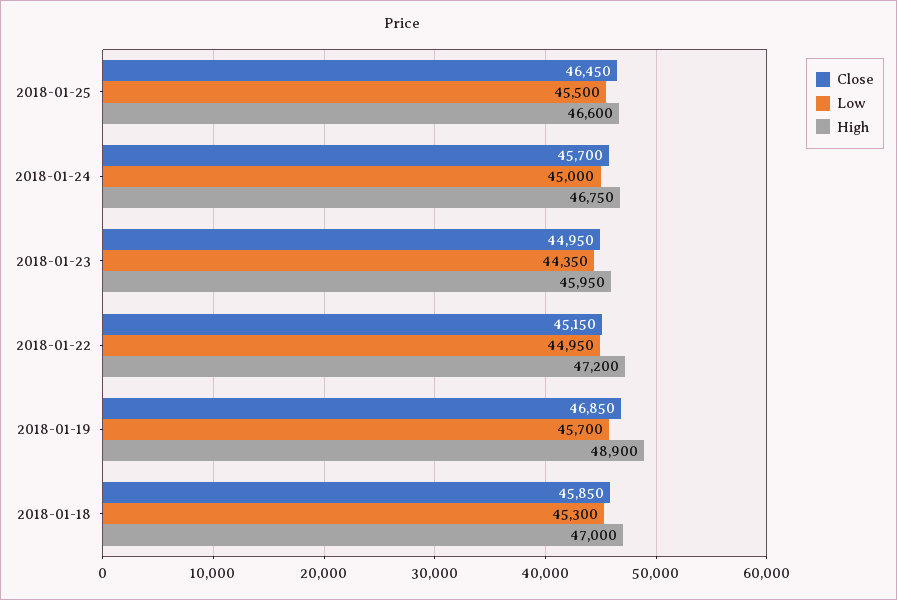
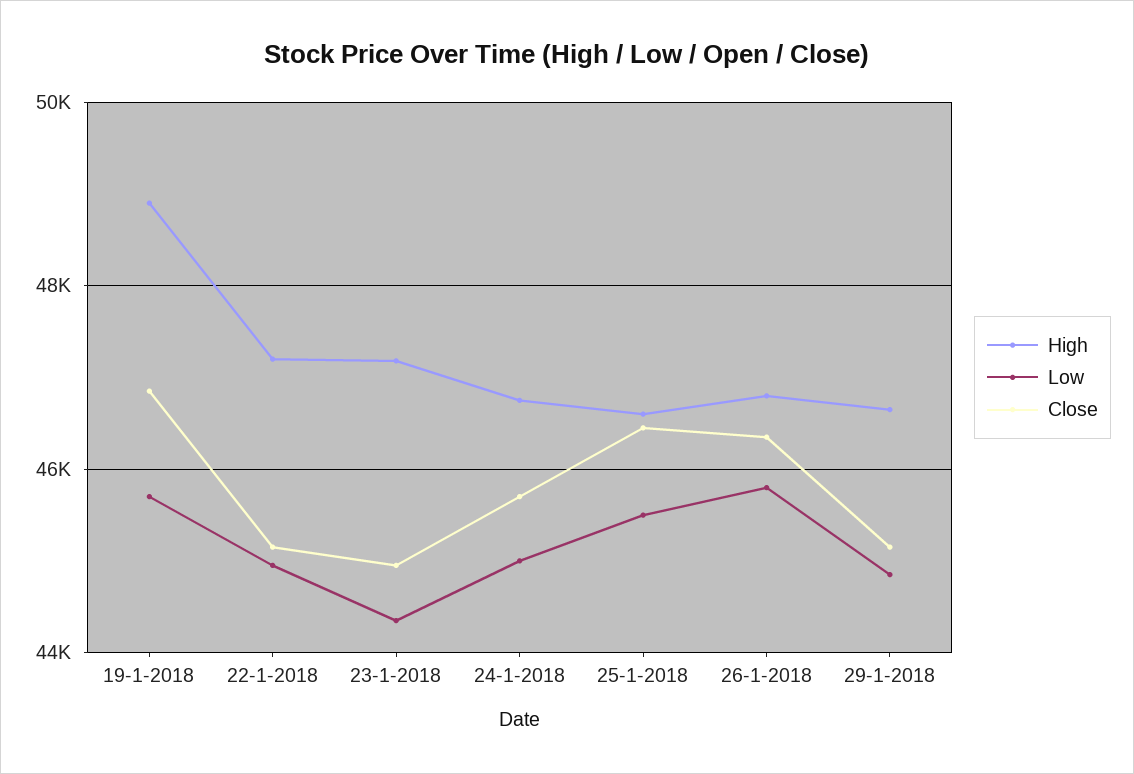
High, 2018-01-23: 45950 -> 47200
Close, 2018-01-18: 45850 -> none
Low, 2018-01-18: 45300 -> none
High, 2018-01-18: 47000 -> none
High, 26-1-2018: none -> 46800
Low, 26-1-2018: none -> 45800
Close, 26-1-2018: none -> 46400
High, 29-1-2018: none -> 46600
Low, 29-1-2018: none -> 44800
Close, 29-1-2018: none -> 45200

